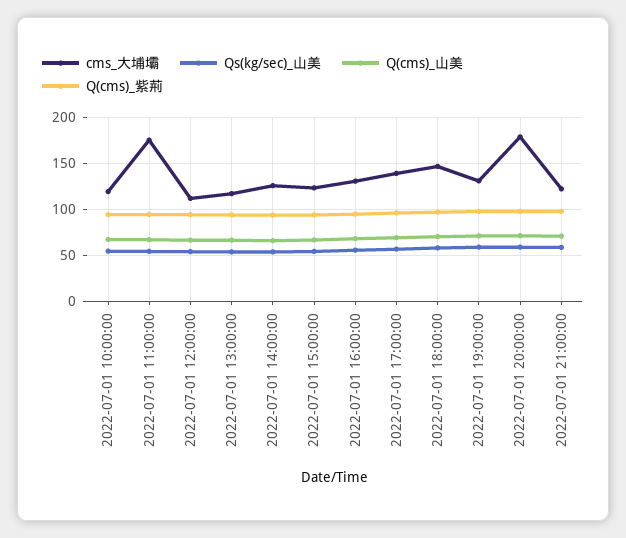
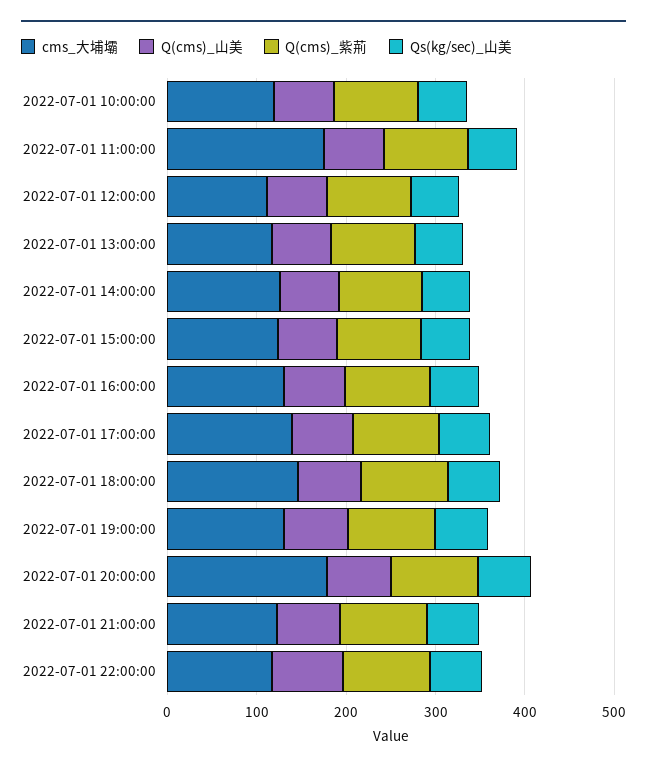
cms_大埔壩, 2022-07-01 22:00:00: none -> 120
Q(cms)_山美, 2022-07-01 22:00:00: none -> 80
Q(cms)_紫荊, 2022-07-01 22:00:00: none -> 100
Qs(kg/sec)_山美, 2022-07-01 22:00:00: none -> 60

